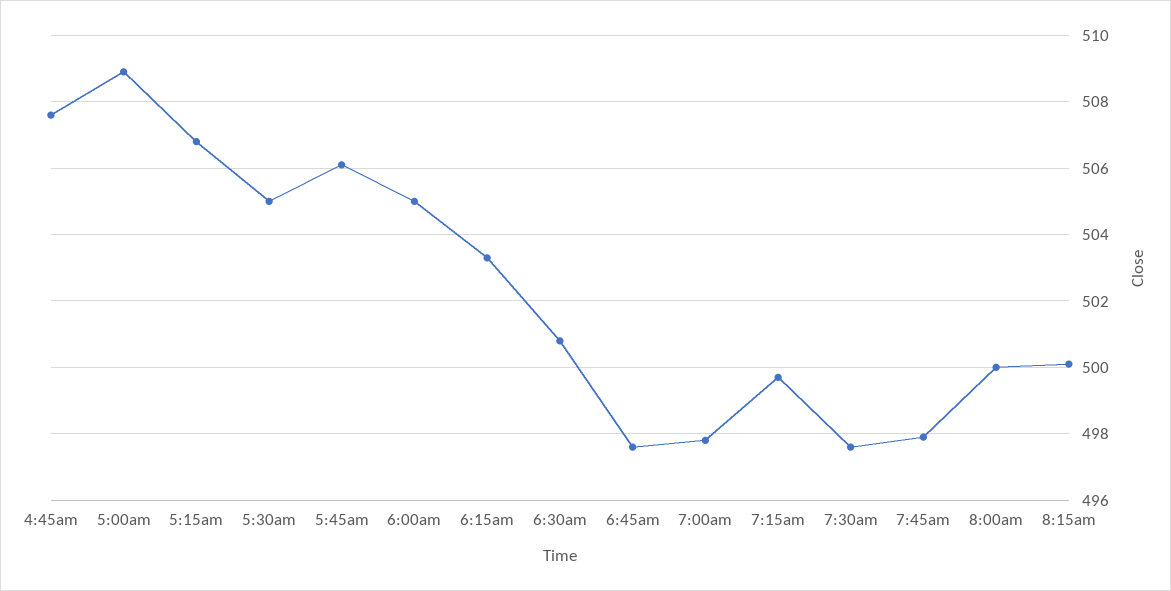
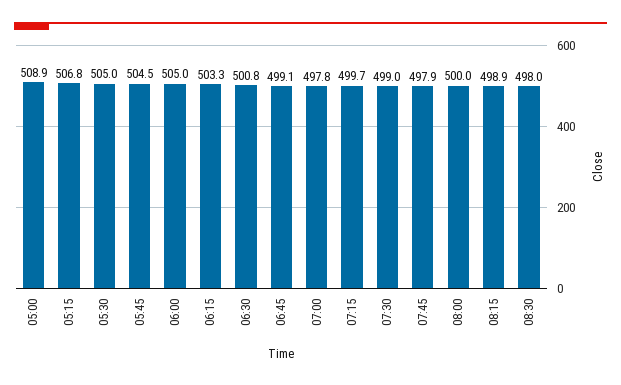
4:45am: 507.5 -> none
5:45am: 506 -> 504.5
6:45am: 497.5 -> 499.1
7:30am: 497.5 -> 499
8:15am: 500 -> 498.9
08:30: none -> 498

